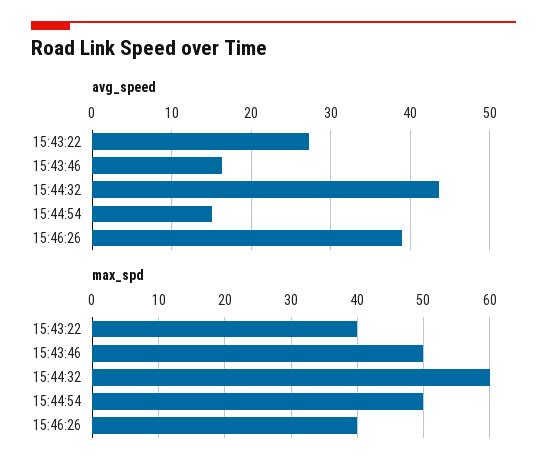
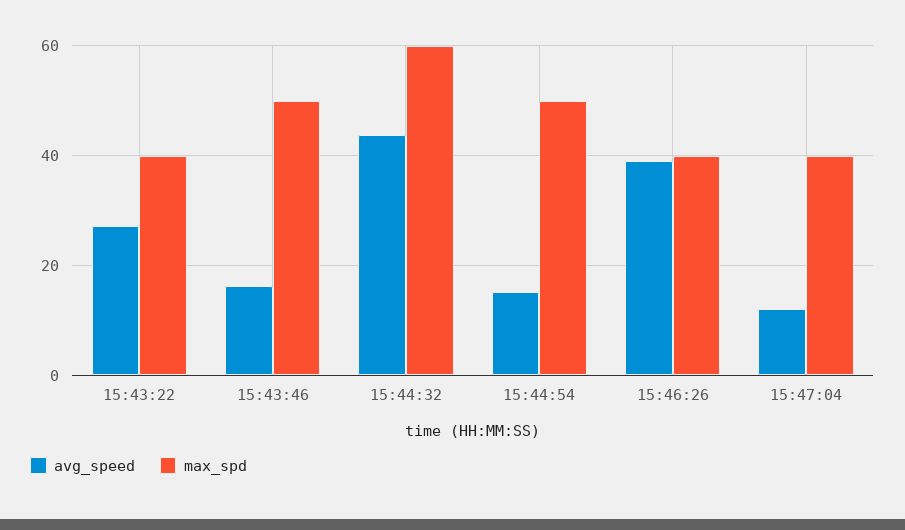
avg_speed, 15:47:04: none -> 12
max_spd, 15:47:04: none -> 40

